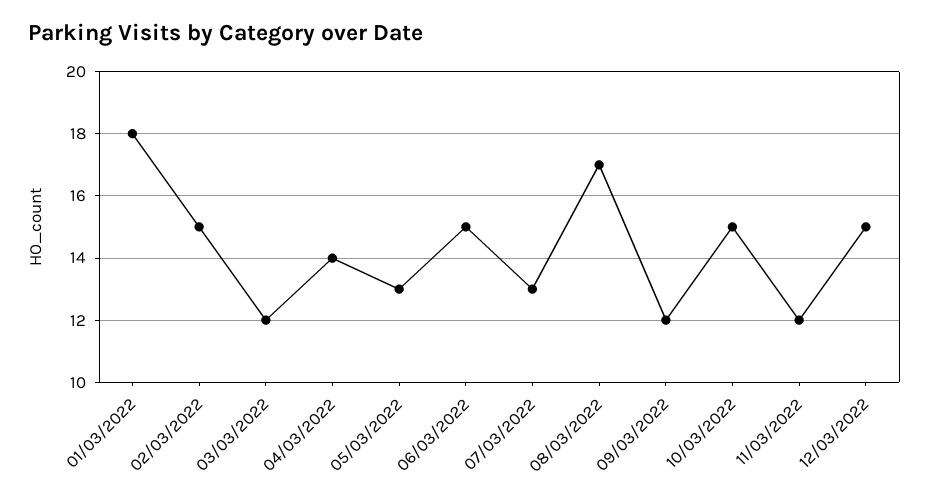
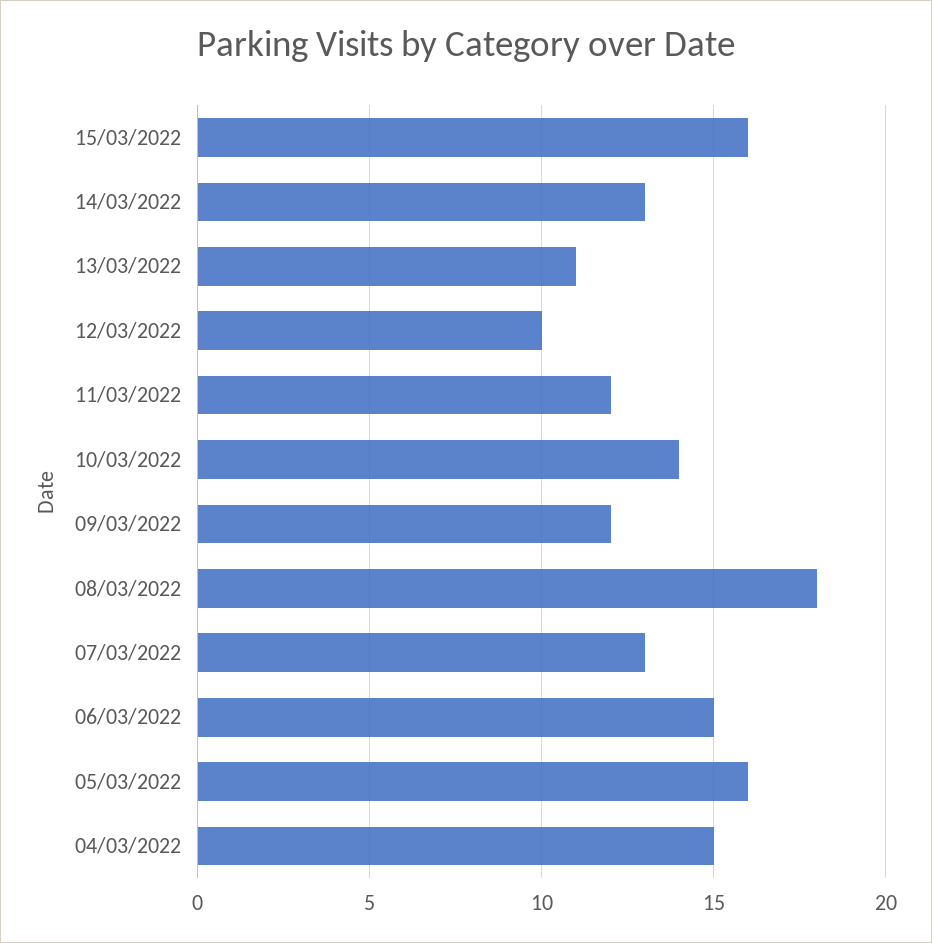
01/03/2022: 18 -> none
02/03/2022: 15 -> none
03/03/2022: 12 -> none
04/03/2022: 14 -> 15
05/03/2022: 13 -> 16
08/03/2022: 17 -> 18
10/03/2022: 15 -> 14
12/03/2022: 15 -> 10
15/03/2022: none -> 16
14/03/2022: none -> 13
13/03/2022: none -> 11

